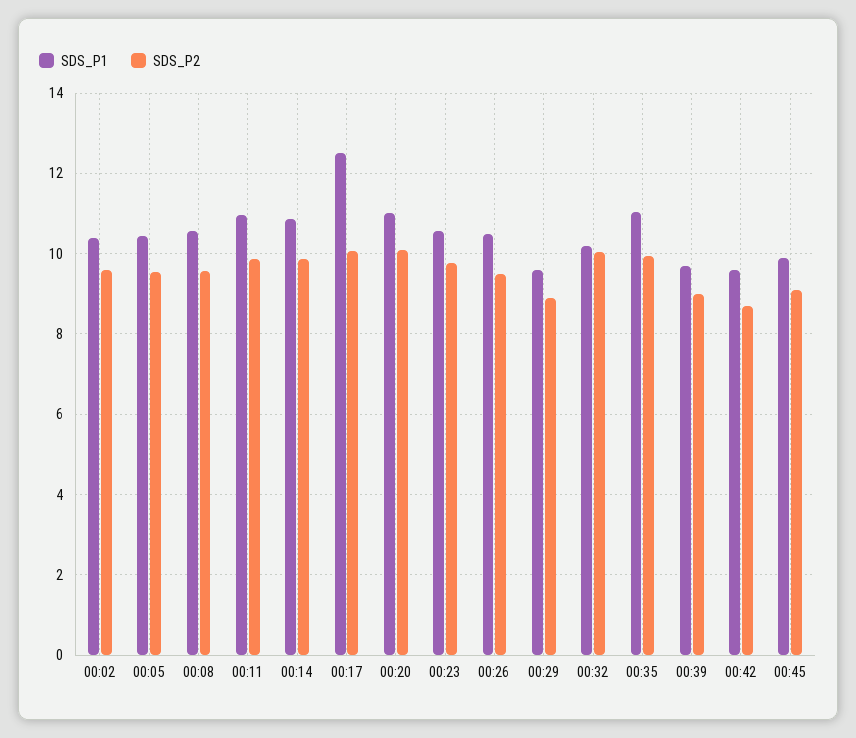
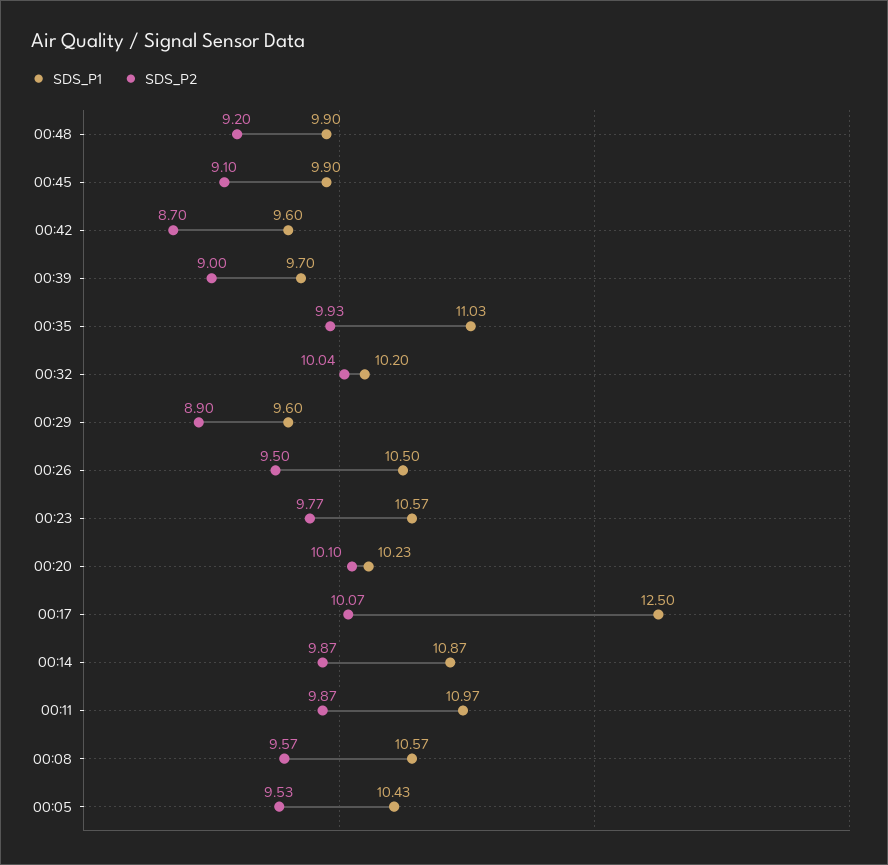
SDS_P1, 00:02: 10.4 -> none
SDS_P2, 00:02: 9.6 -> none
SDS_P1, 00:20: 11 -> 10.23
SDS_P1, 00:48: none -> 9.9
SDS_P2, 00:48: none -> 9.2

